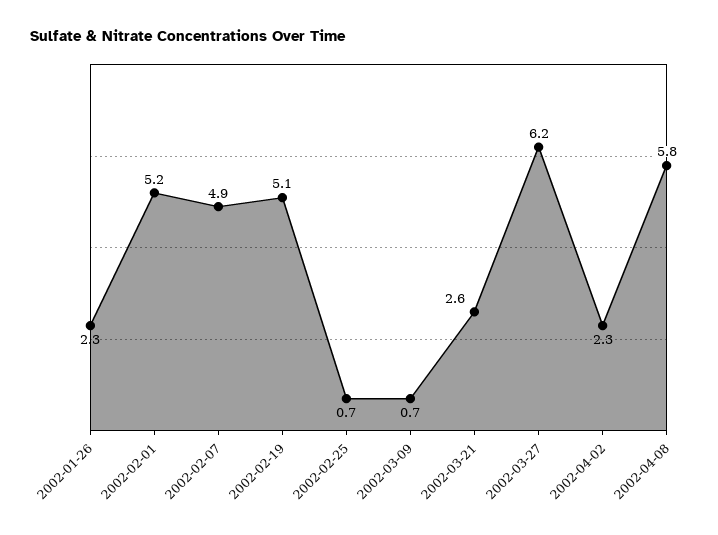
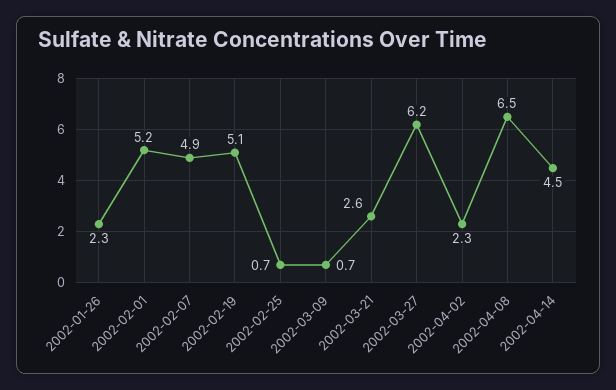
2002-04-08: 5.8 -> 6.5
2002-04-14: none -> 4.5

